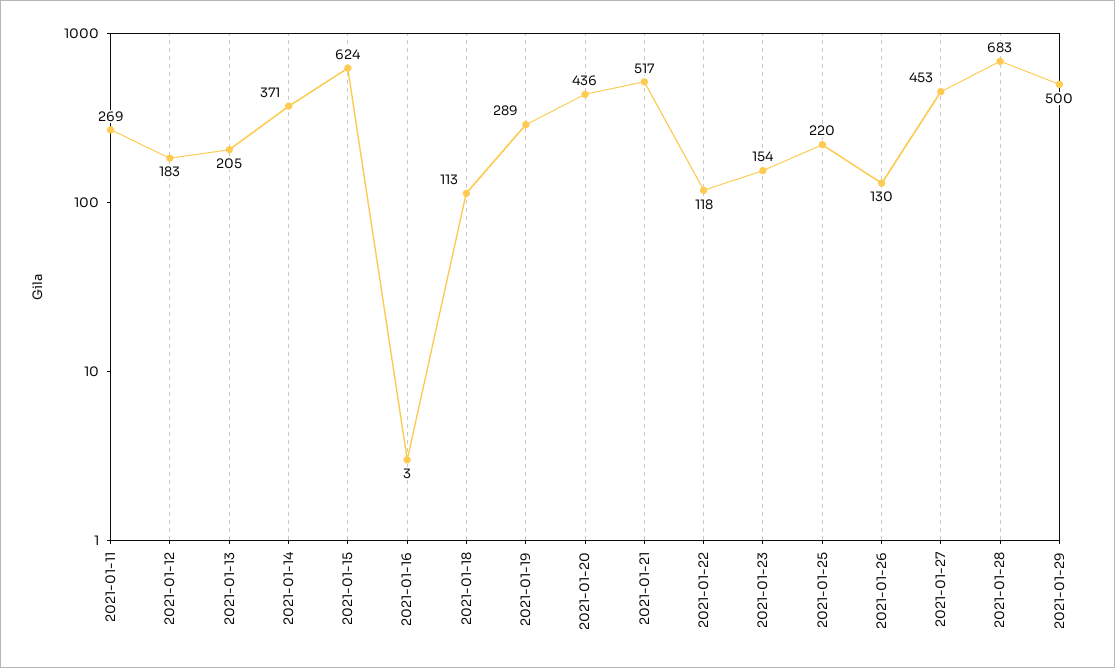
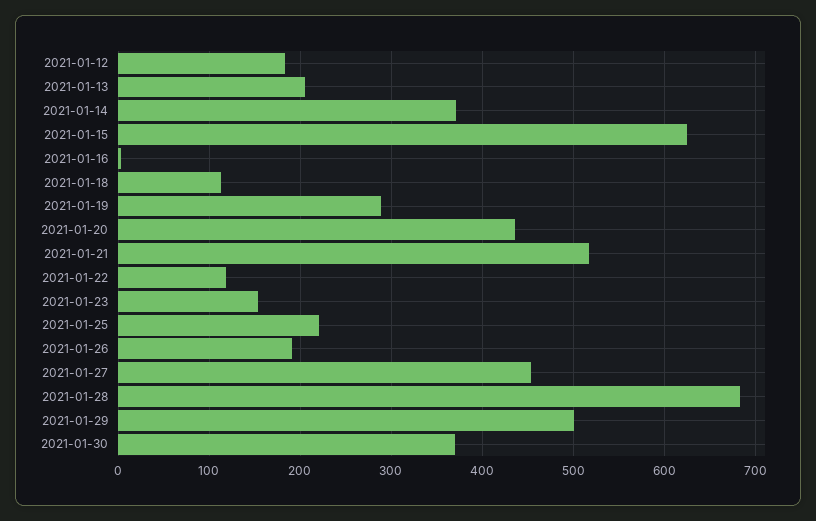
2021-01-11: 269 -> none
2021-01-26: 130 -> 190
2021-01-30: none -> 370

